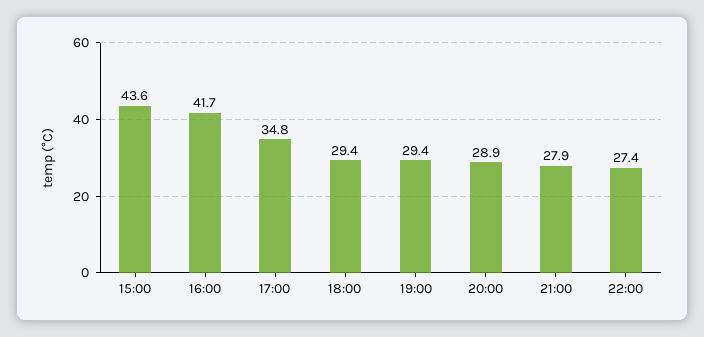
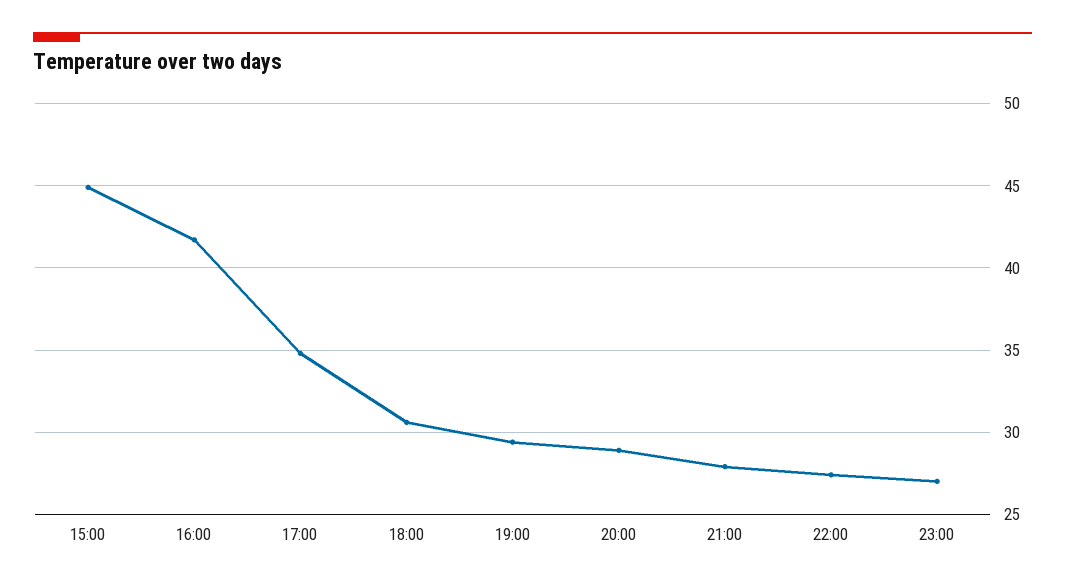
15:00: 43.6 -> 45
18:00: 29.4 -> 30.5
23:00: none -> 27

